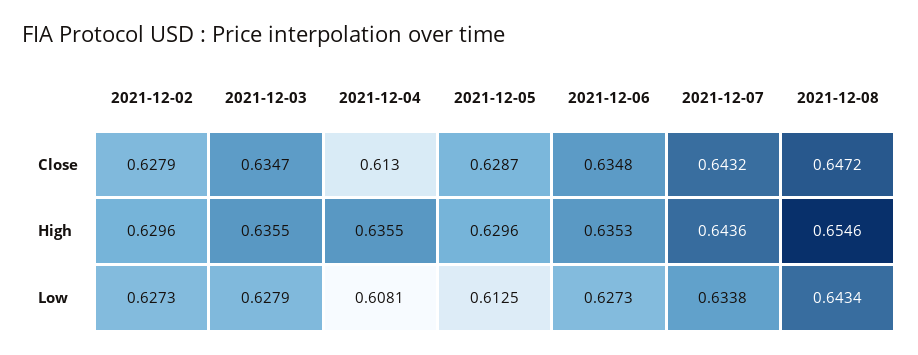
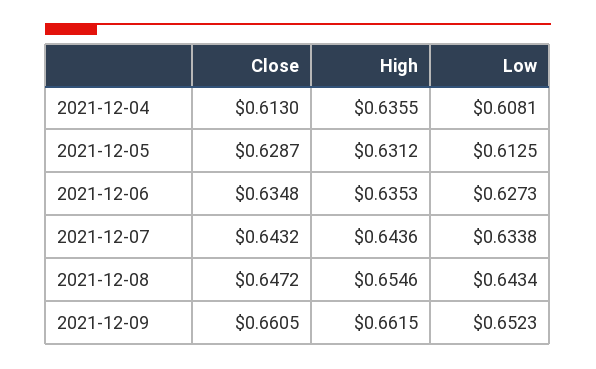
2021-12-02, Close: 0.6279 -> none
2021-12-03, Close: 0.6347 -> none
2021-12-02, High: 0.6296 -> none
2021-12-03, High: 0.6355 -> none
2021-12-05, High: 0.6296 -> 0.6312
2021-12-02, Low: 0.6273 -> none
2021-12-03, Low: 0.6279 -> none
2021-12-09, Close: none -> 0.6605
2021-12-09, High: none -> 0.6615
2021-12-09, Low: none -> 0.6523

